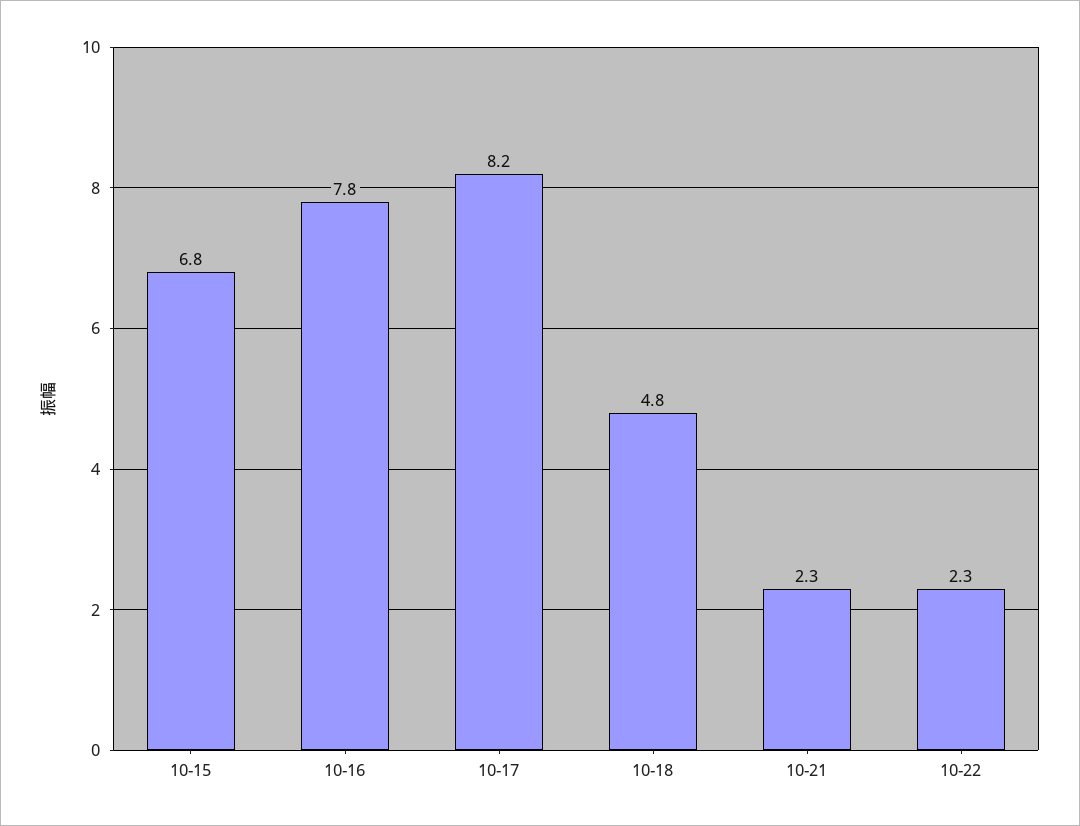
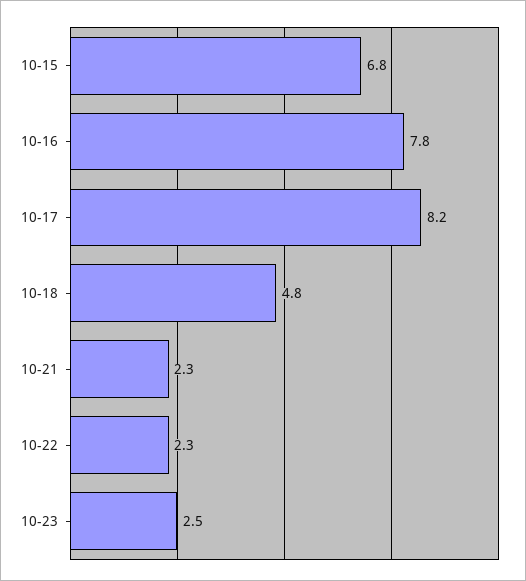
10-23: none -> 2.5

